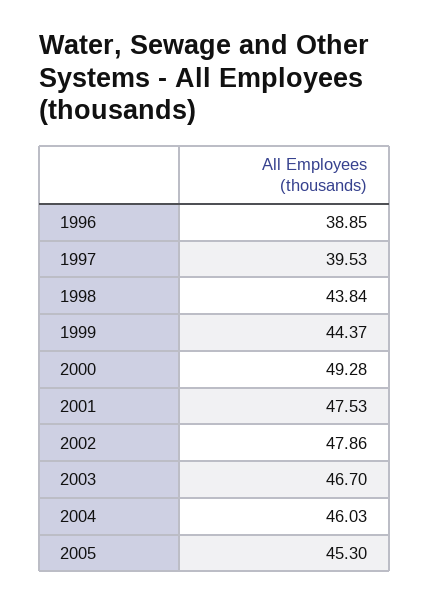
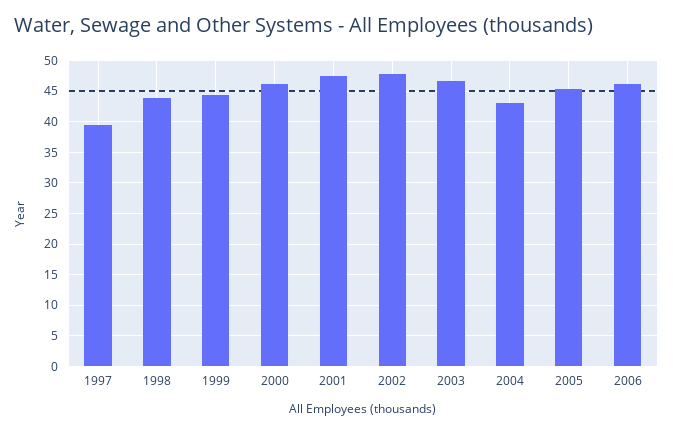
1996: 38.85 -> none
2000: 49.28 -> 46
2004: 46.03 -> 43
2006: none -> 46

